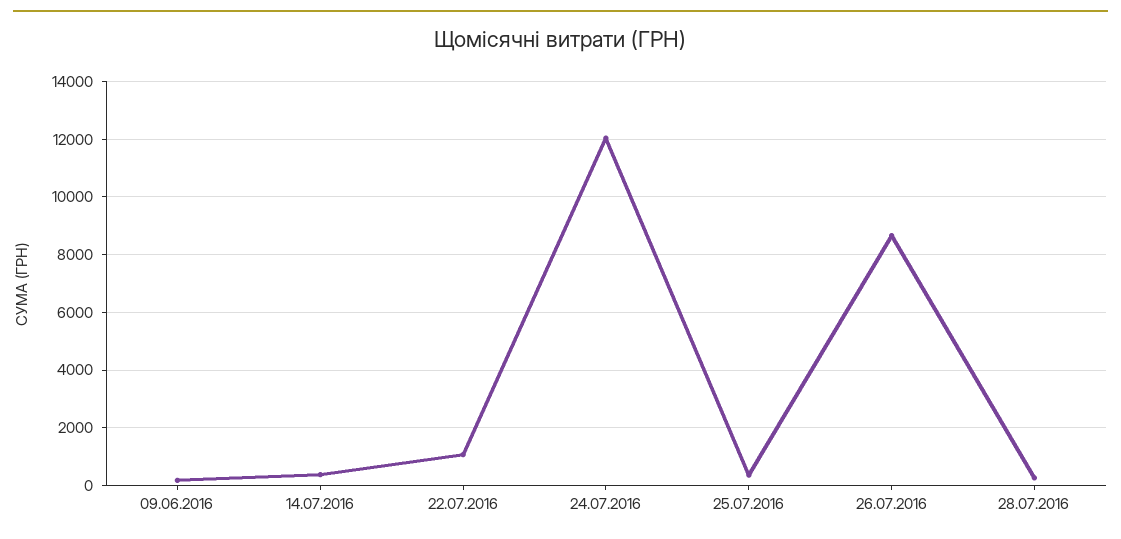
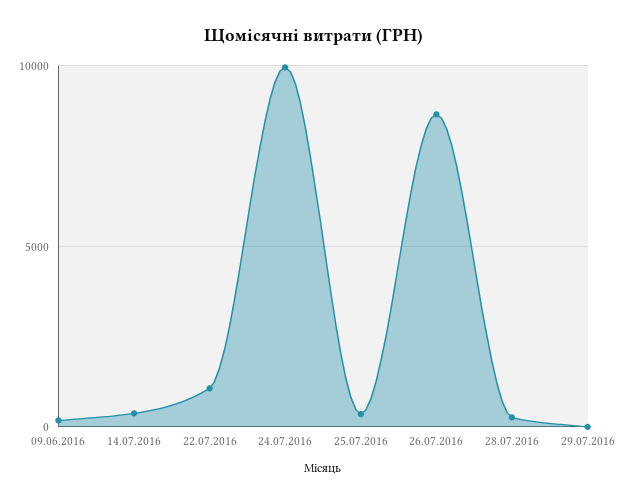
24.07.2016: 12000 -> 10000
29.07.2016: none -> 0

